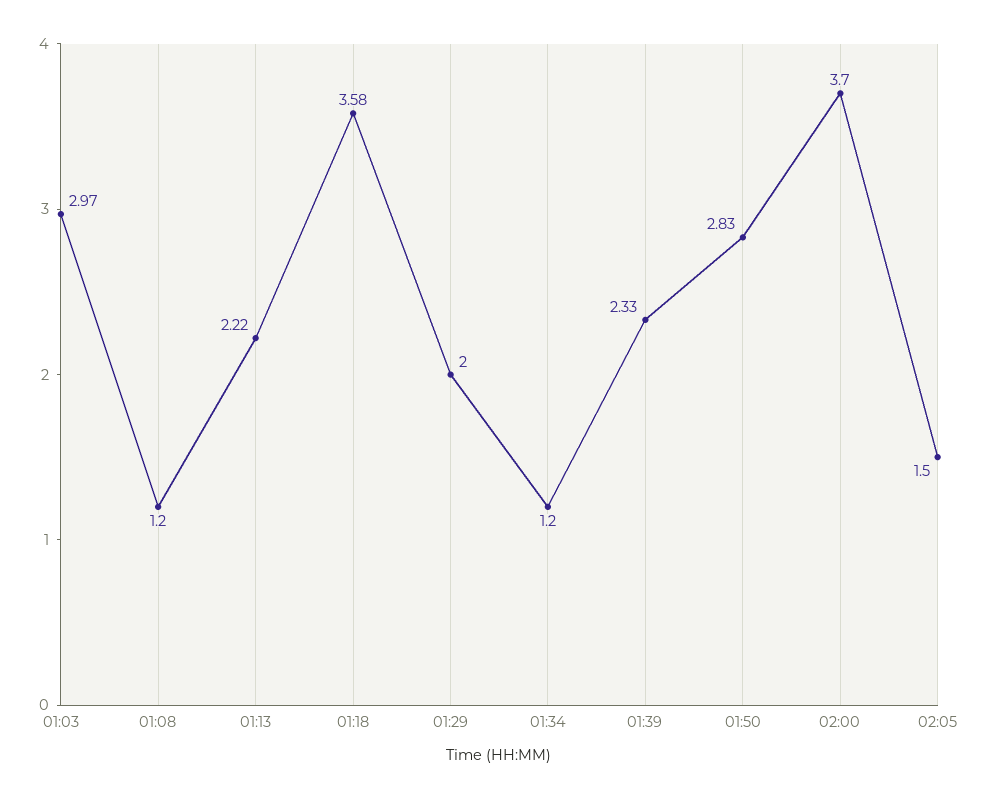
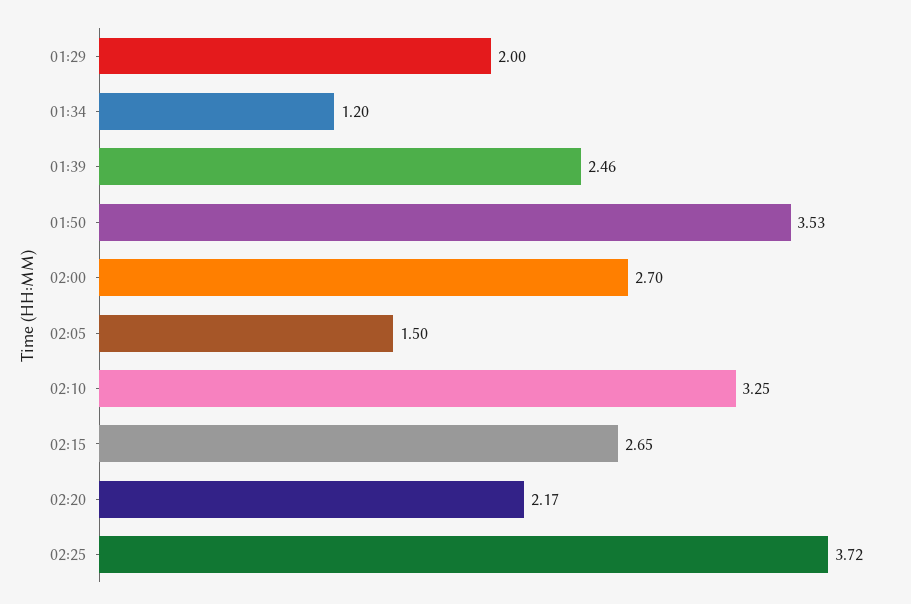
01:03: 2.97 -> none
01:08: 1.2 -> none
01:13: 2.22 -> none
01:18: 3.58 -> none
01:39: 2.33 -> 2.46
01:50: 2.83 -> 3.53
02:00: 3.7 -> 2.7
02:10: none -> 3.25
02:15: none -> 2.65
02:20: none -> 2.17
02:25: none -> 3.72

